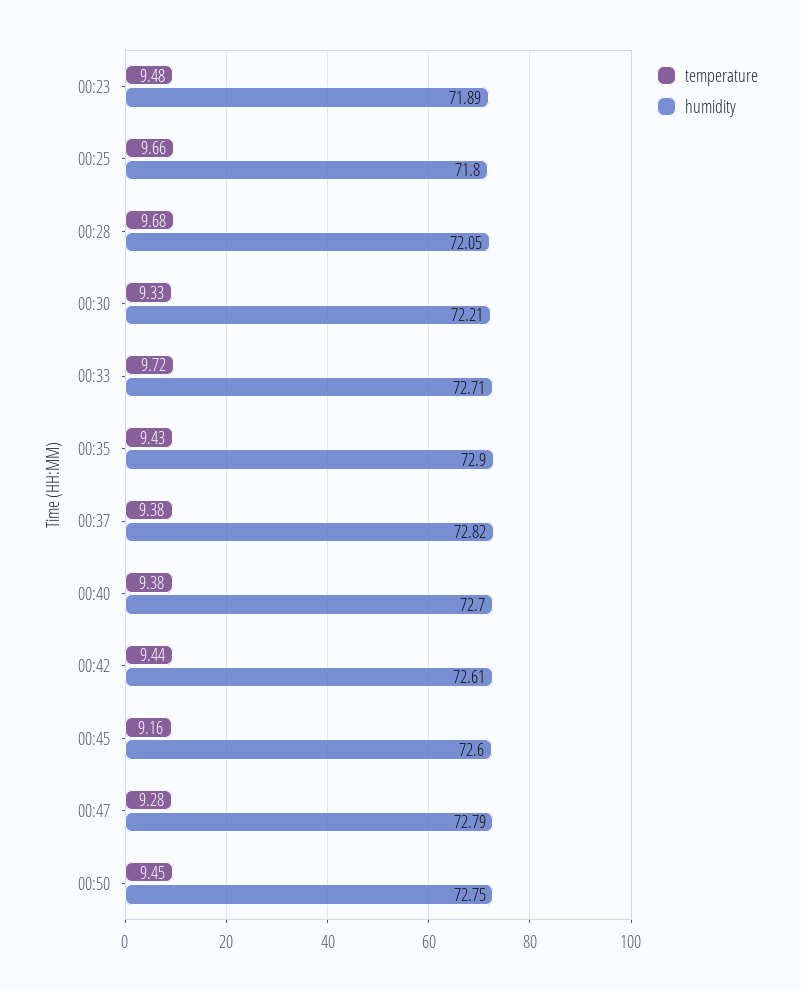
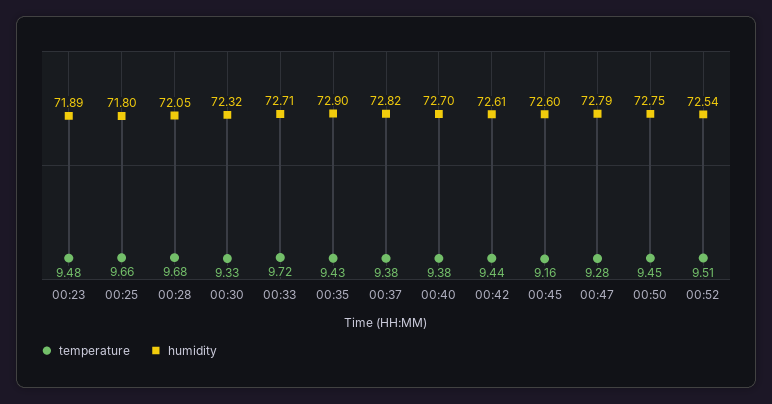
humidity, 00:30: 72.21 -> 72.32
temperature, 00:52: none -> 9.51
humidity, 00:52: none -> 72.54

